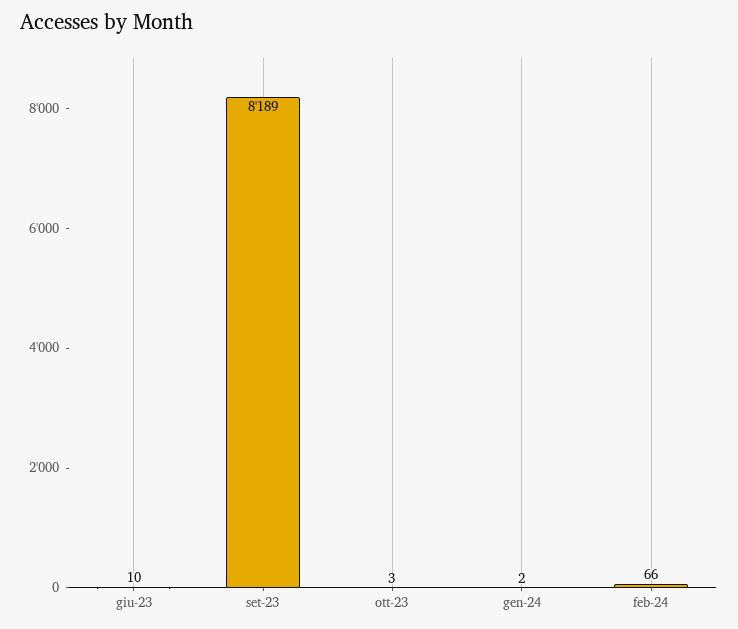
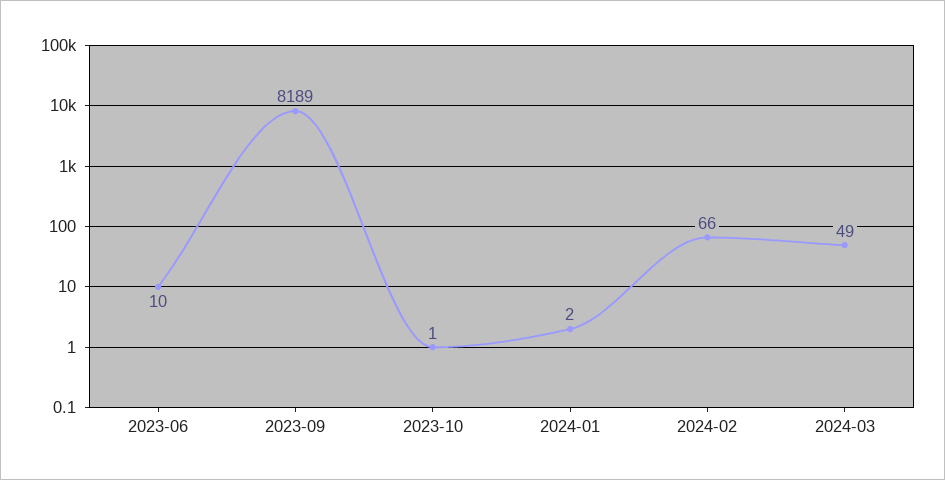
ott-23: 3 -> 1
2024-03: none -> 49

